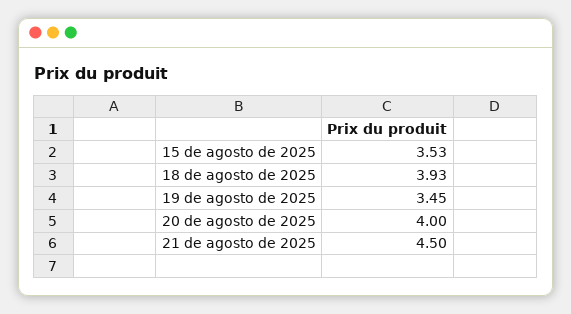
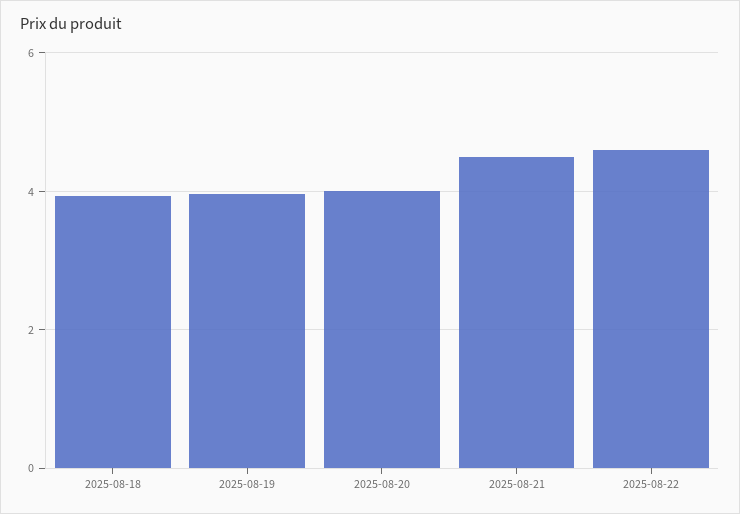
15 de agosto de 2025: 3.53 -> none
19 de agosto de 2025: 3.45 -> 4
2025-08-22: none -> 4.6

